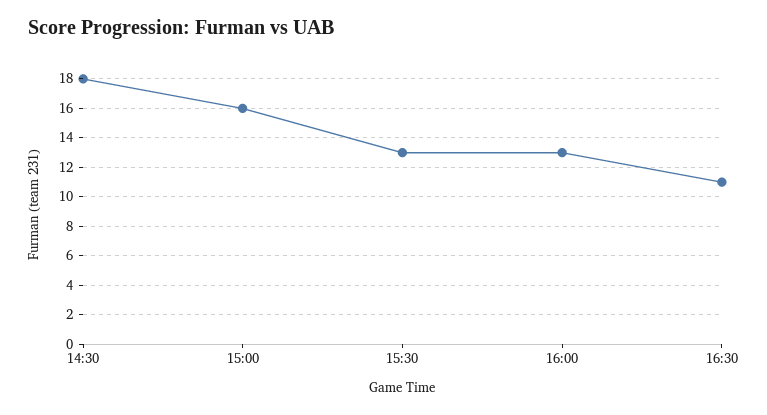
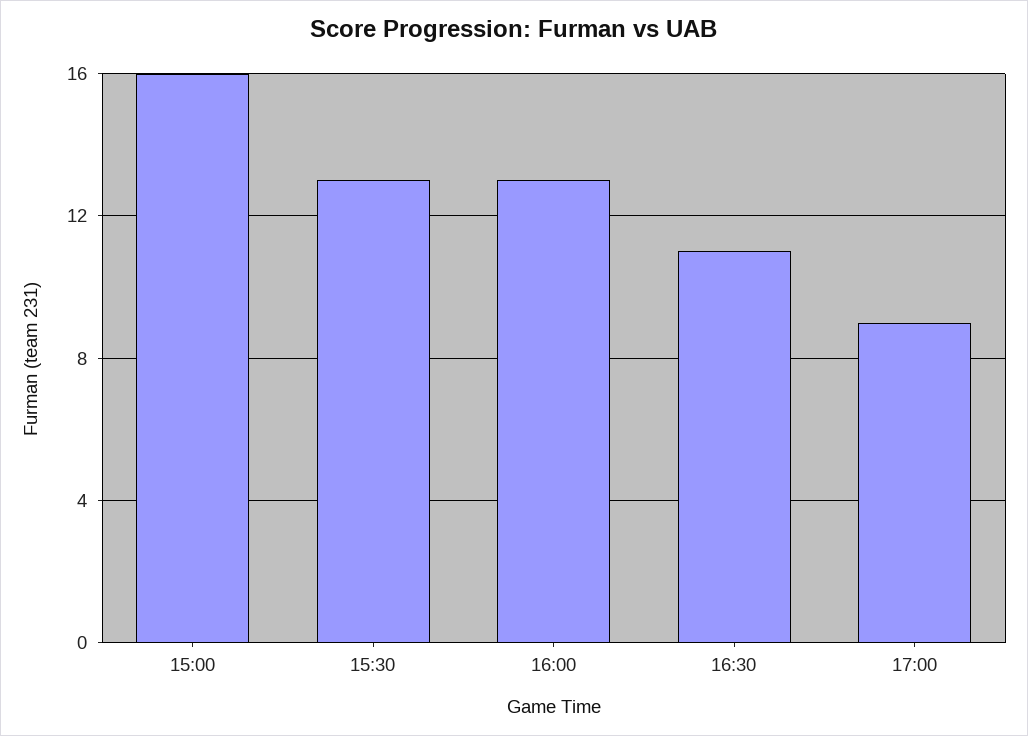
14:30: 18 -> none
17:00: none -> 9

